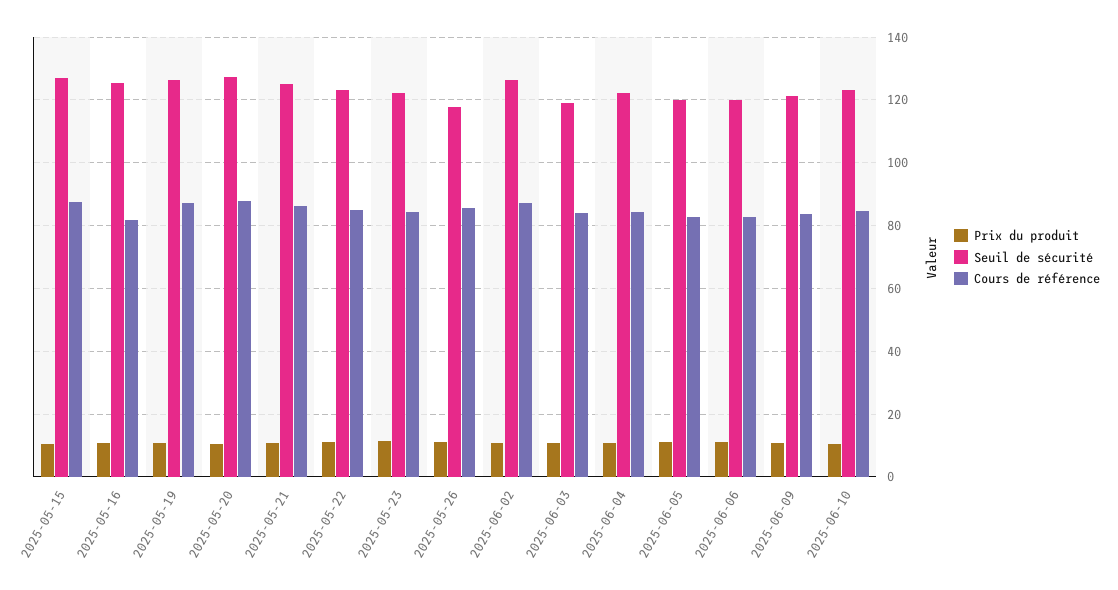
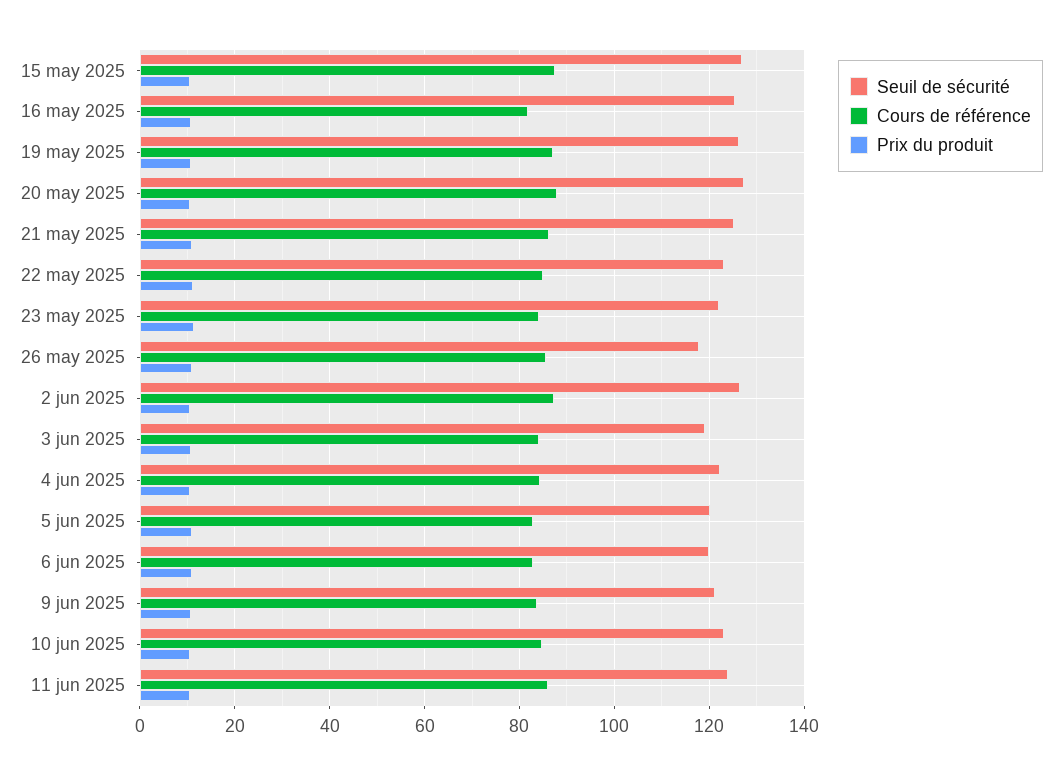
Seuil de sécurité, 11 jun 2025: none -> 124
Cours de référence, 11 jun 2025: none -> 86
Prix du produit, 11 jun 2025: none -> 10

